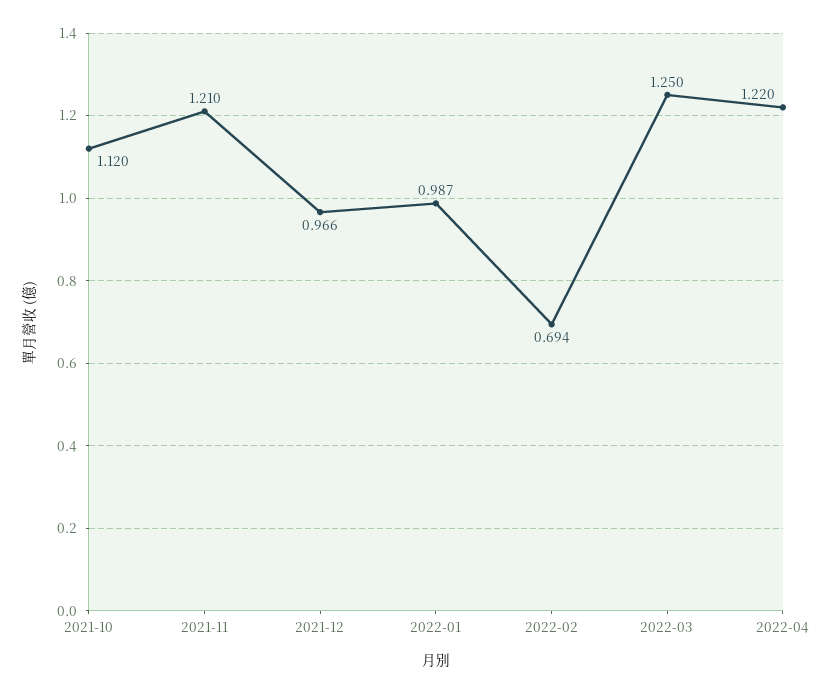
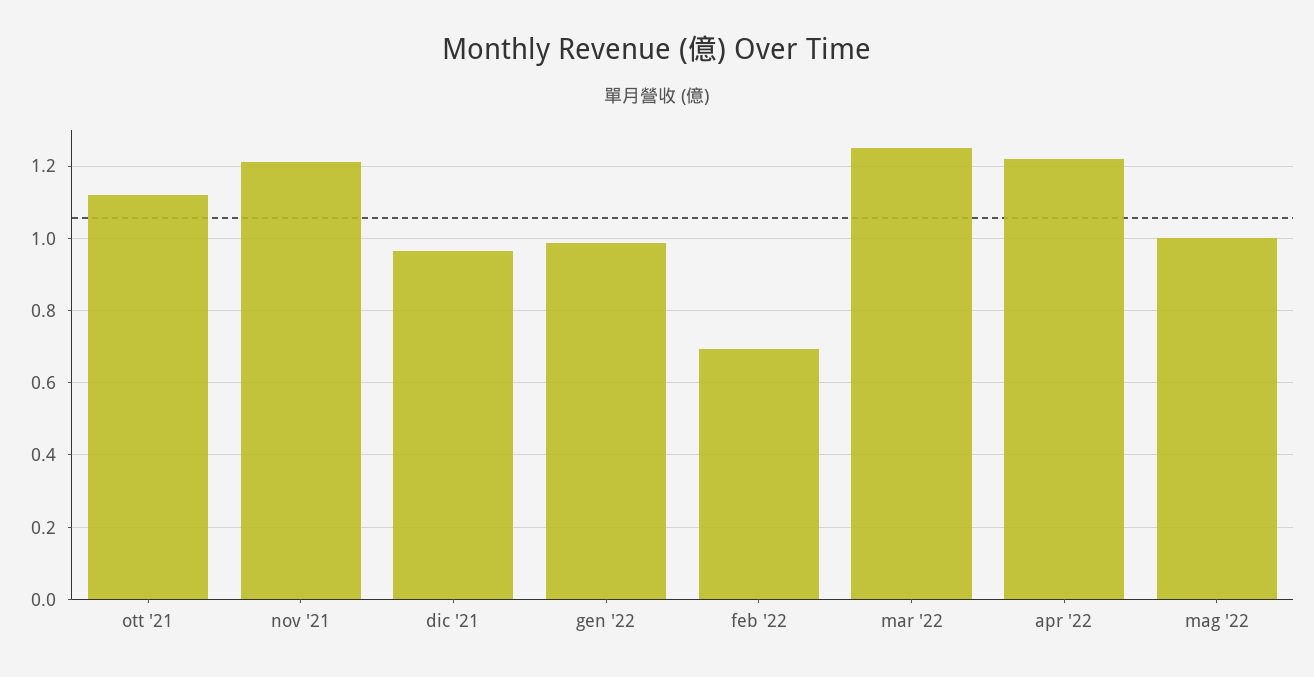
mag '22: none -> 1

